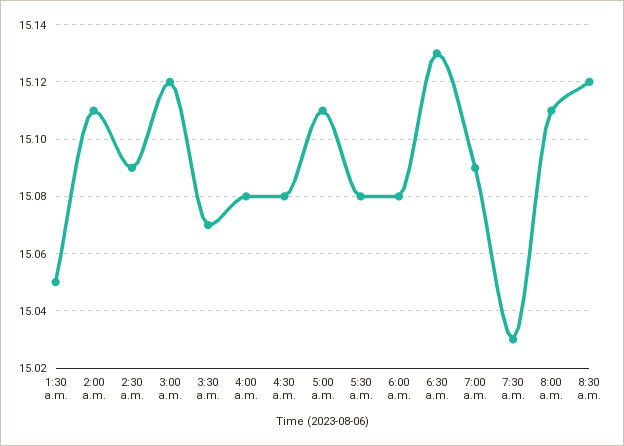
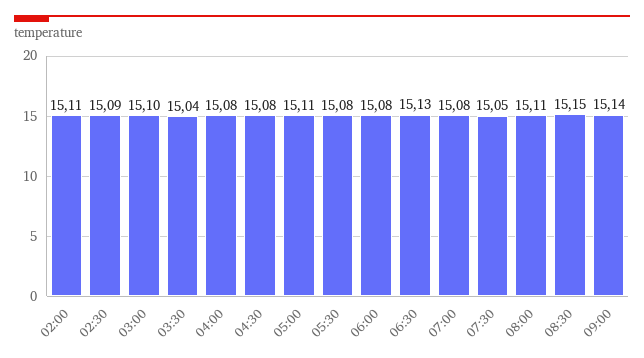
1:30 a.m.: 15.05 -> none
3:00 a.m.: 15.12 -> 15.1
3:30 a.m.: 15.07 -> 15.04
7:00 a.m.: 15.09 -> 15.08
7:30 a.m.: 15.03 -> 15.05
8:30 a.m.: 15.12 -> 15.15
09:00: none -> 15.14

